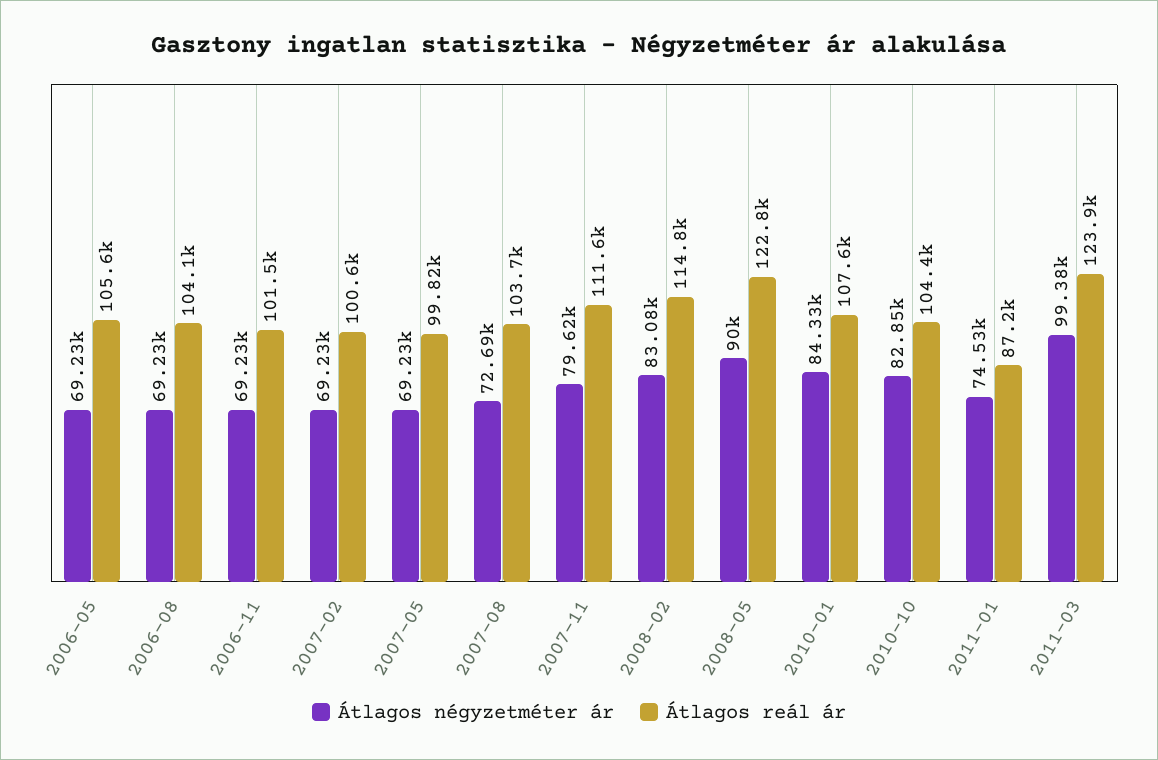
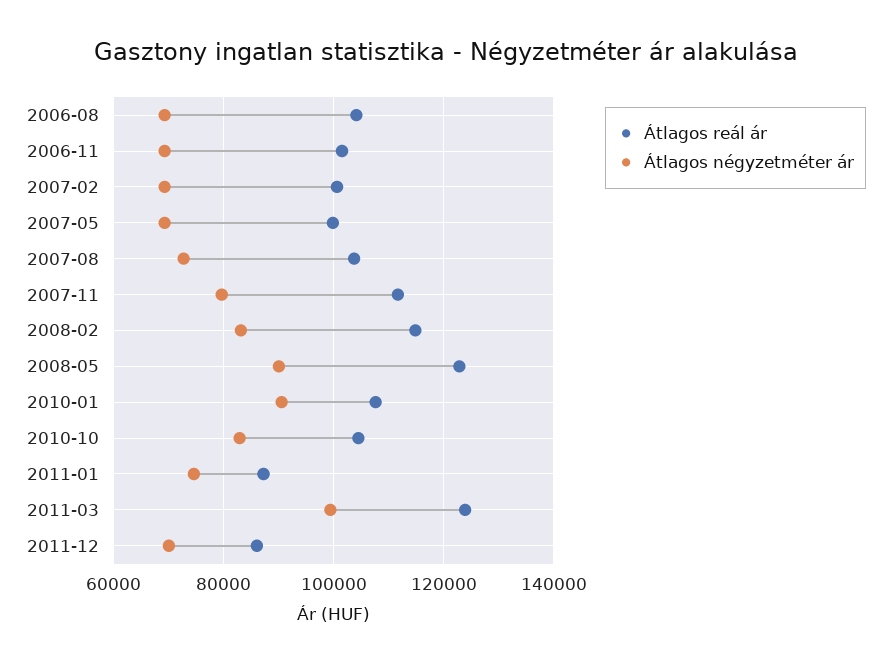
Átlagos négyzetméter ár, 2006-05: 69230 -> none
Átlagos reál ár, 2006-05: 105600 -> none
Átlagos négyzetméter ár, 2010-01: 84330 -> 90000
Átlagos reál ár, 2011-12: none -> 86000
Átlagos négyzetméter ár, 2011-12: none -> 70000

